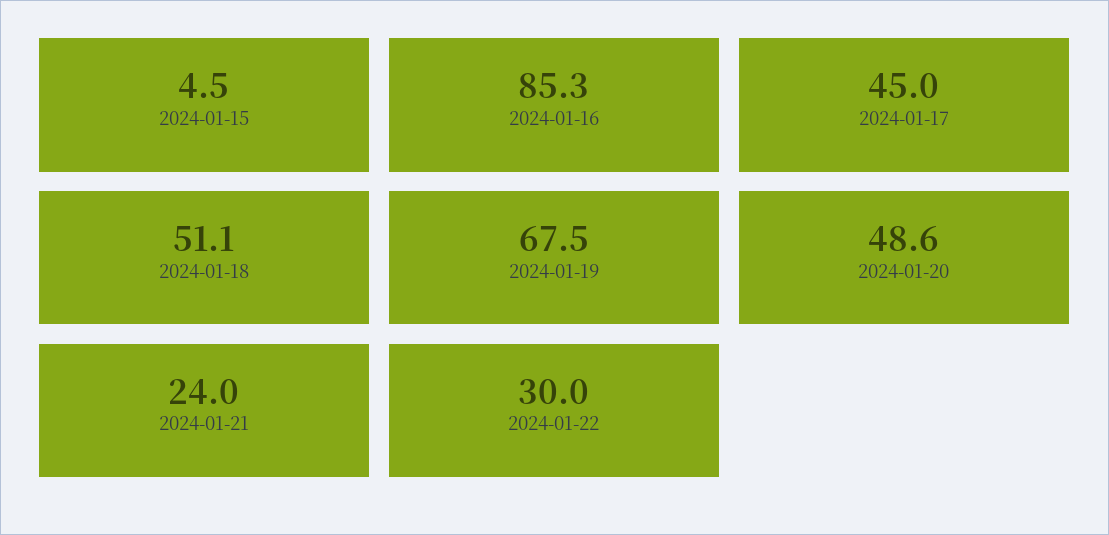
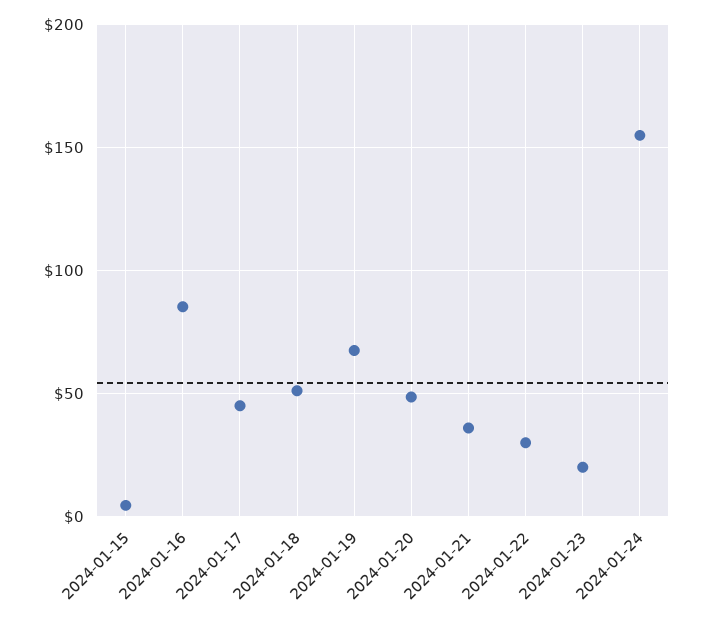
2024-01-21: 24 -> 35
2024-01-23: none -> 20
2024-01-24: none -> 155

